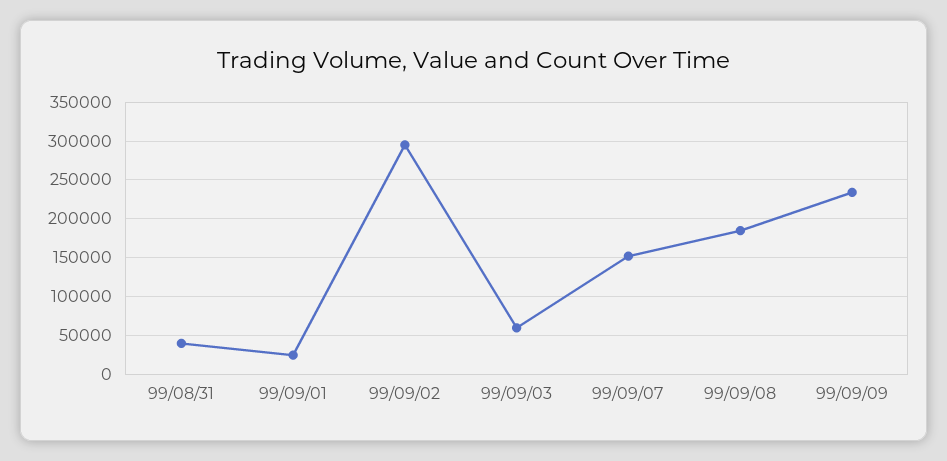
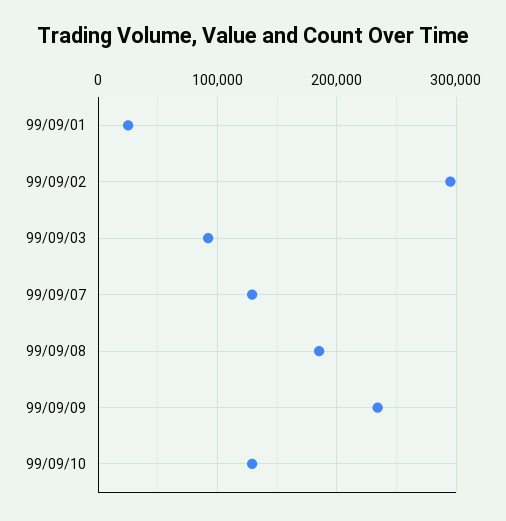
99/08/31: 40000 -> none
99/09/03: 60000 -> 90000
99/09/07: 150000 -> 130000
99/09/10: none -> 130000

